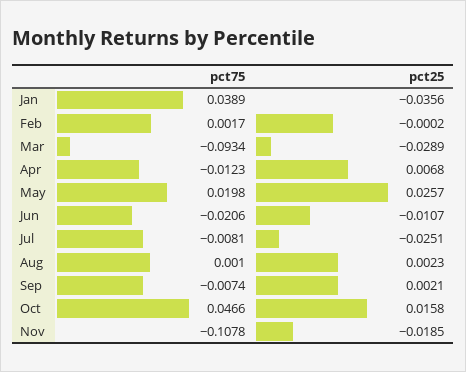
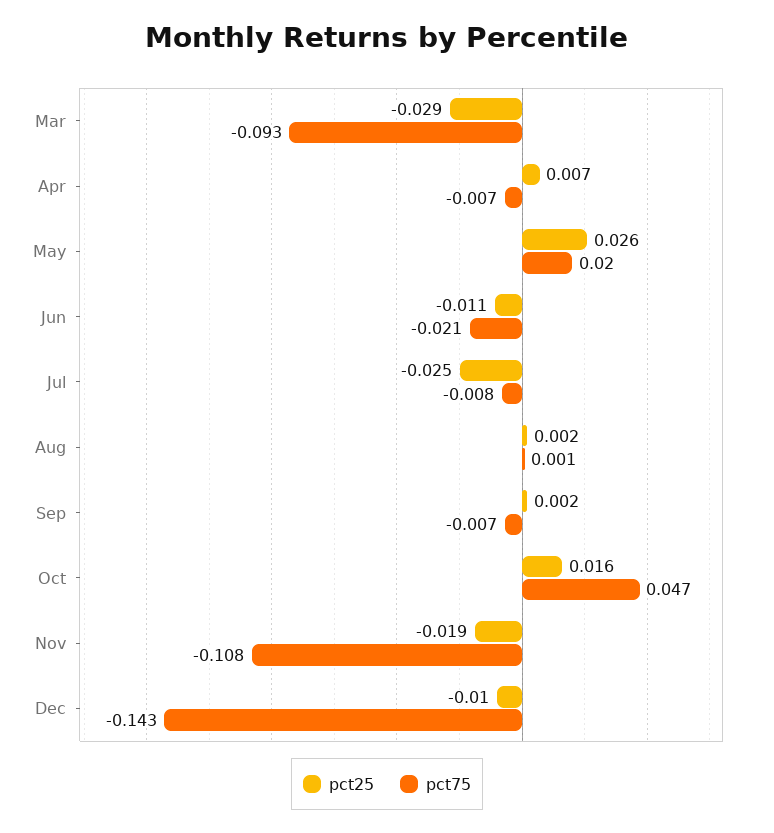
pct75, Jan: 0.0389 -> none
pct25, Jan: -0.0356 -> none
pct75, Feb: 0.0017 -> none
pct25, Feb: -0.0002 -> none
pct75, Apr: -0.0123 -> -0.007
pct25, Dec: none -> -0.01
pct75, Dec: none -> -0.143

